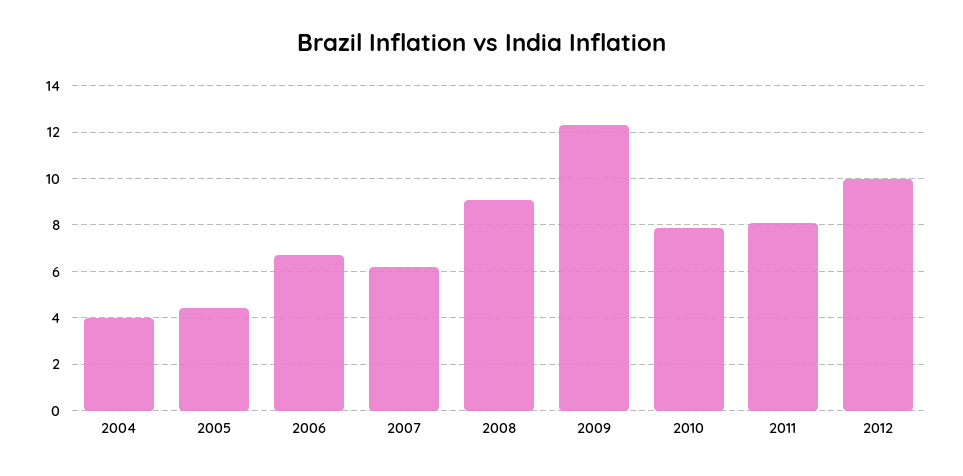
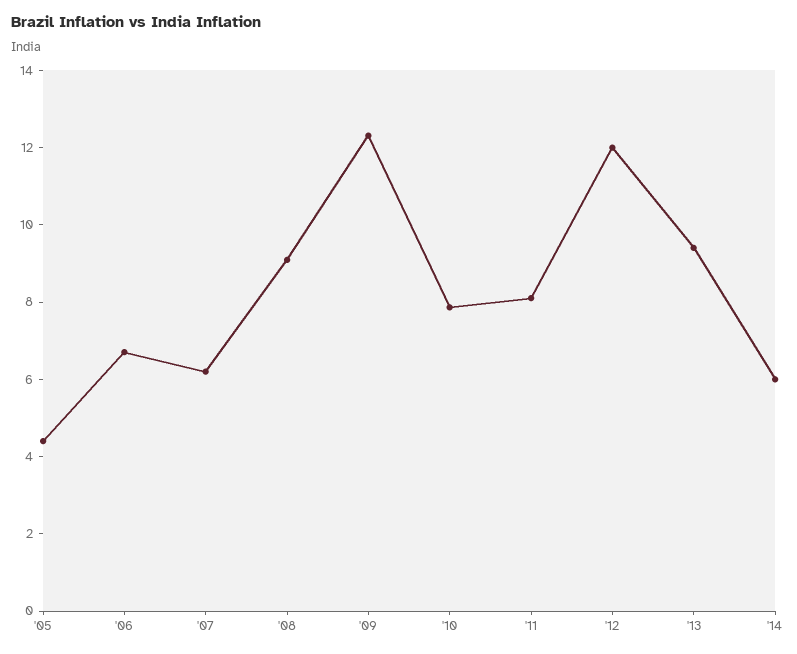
2004: 4 -> none
2012: 10 -> 12
'13: none -> 9.5
'14: none -> 6

